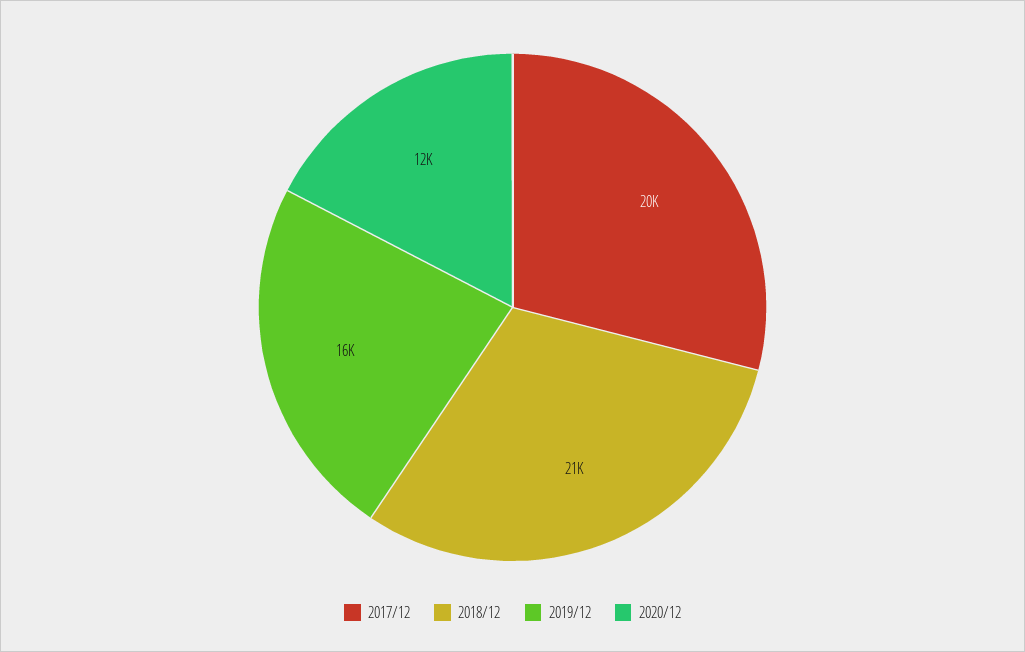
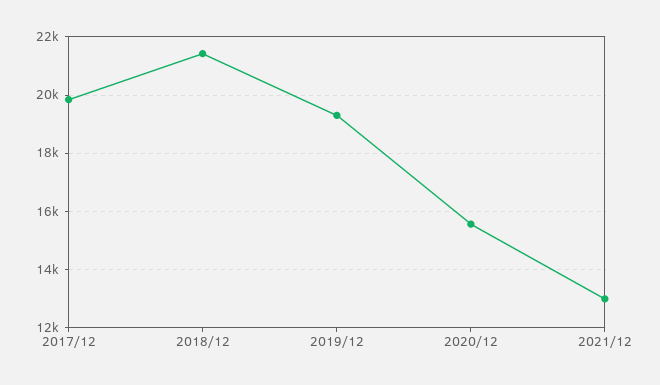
2019/12: 16000 -> 19250
2020/12: 12000 -> 15500
2021/12: none -> 13000

